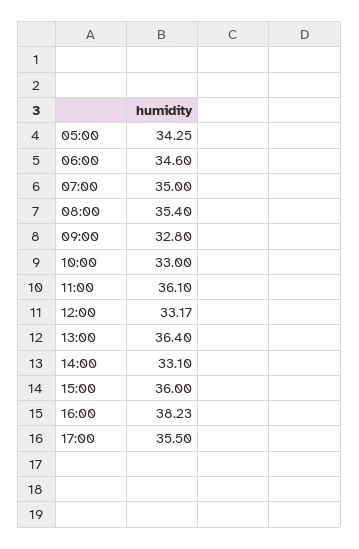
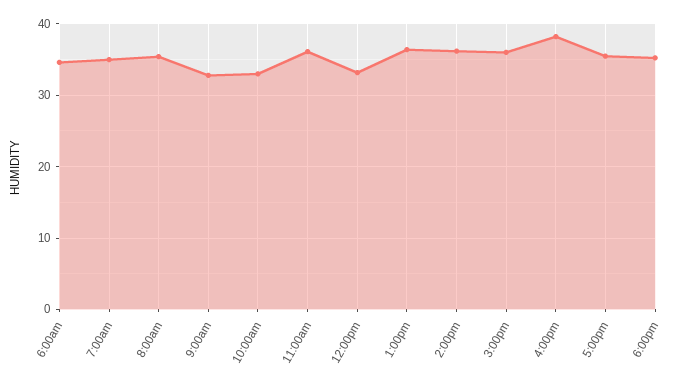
05:00: 34.25 -> none
14:00: 33.1 -> 36
6:00pm: none -> 35

